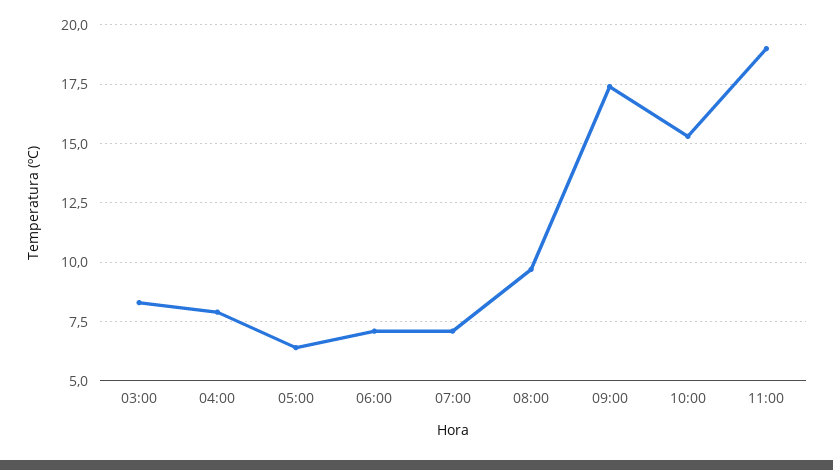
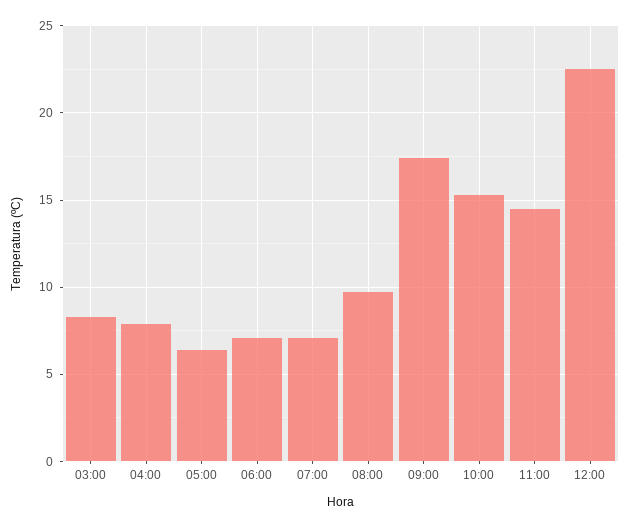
11:00: 19 -> 14.5
12:00: none -> 22.5

